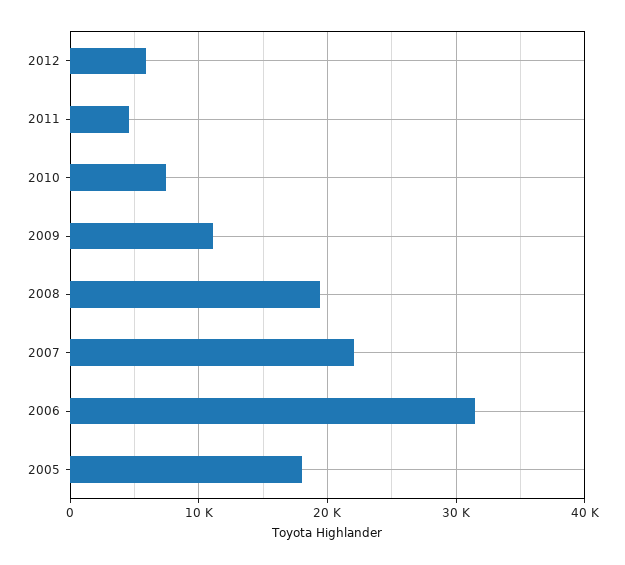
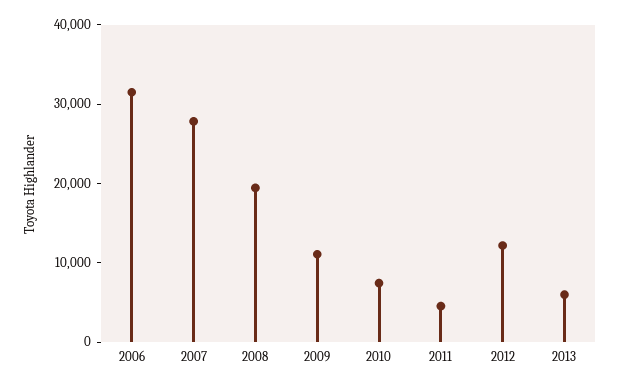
2012: 6000 -> 12000
2007: 22000 -> 28000
2005: 18000 -> none
2013: none -> 6000

